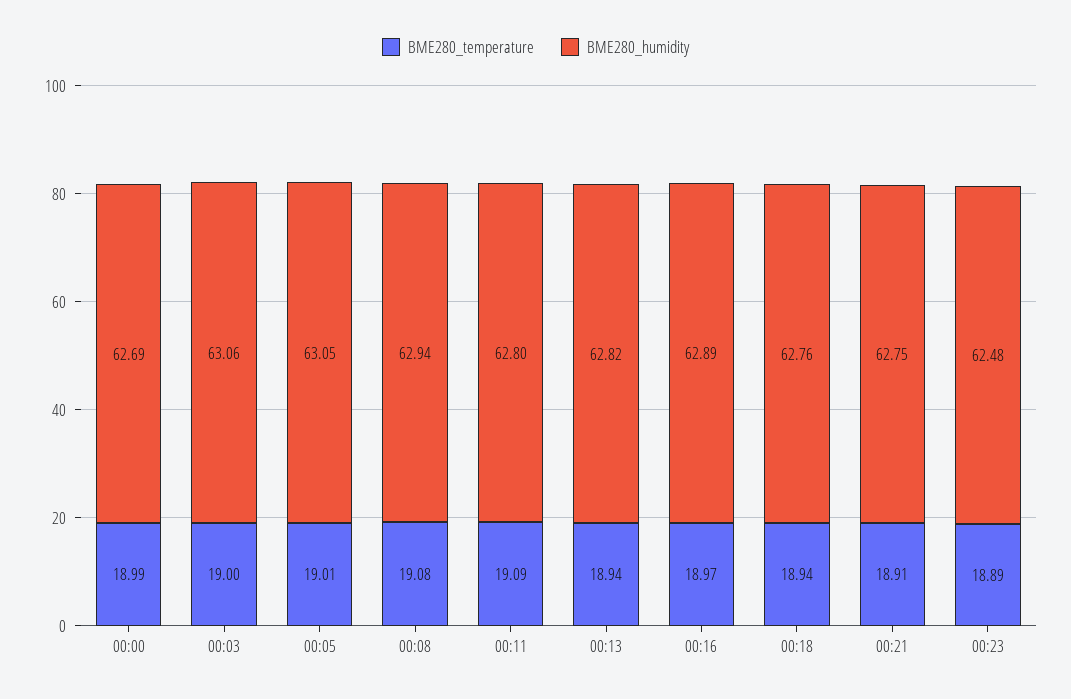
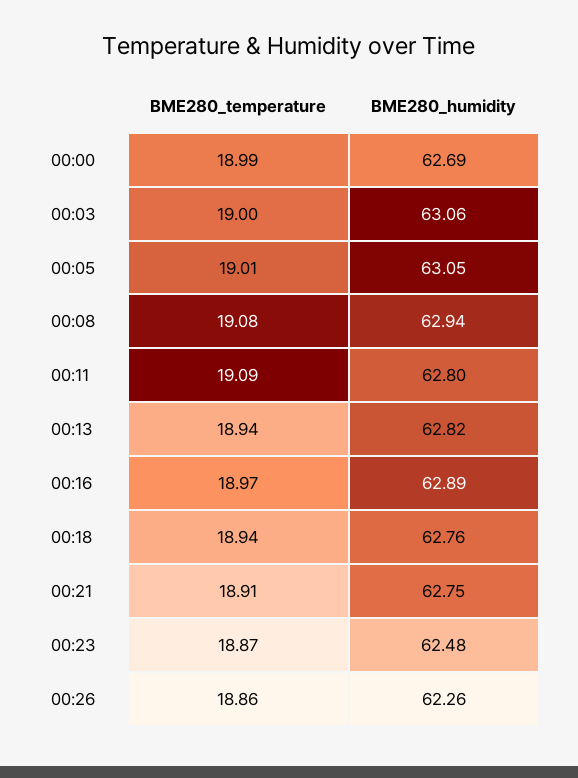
BME280_temperature, 00:23: 18.89 -> 18.87
BME280_temperature, 00:26: none -> 18.86
BME280_humidity, 00:26: none -> 62.26

